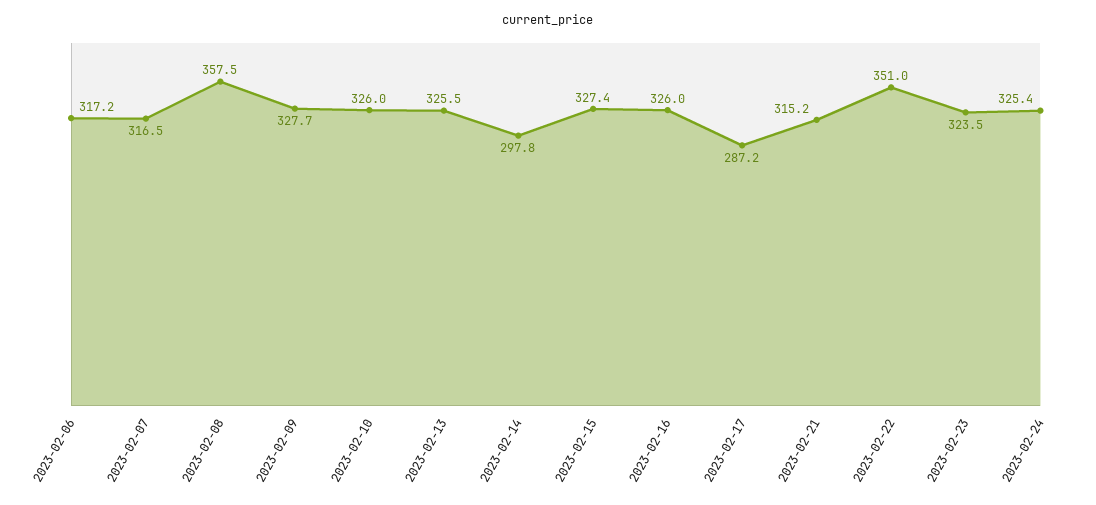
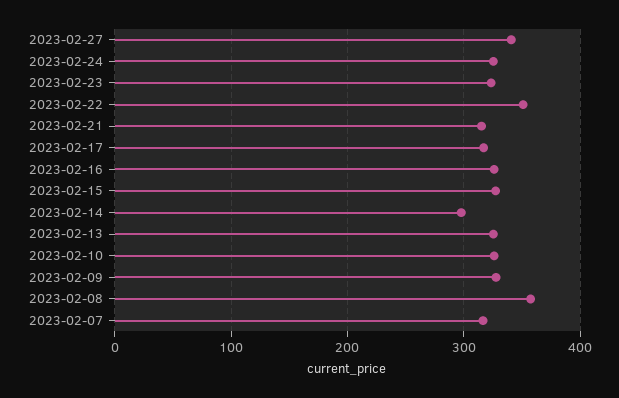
2023-02-06: 317.2 -> none
2023-02-17: 287.2 -> 320
2023-02-27: none -> 340

